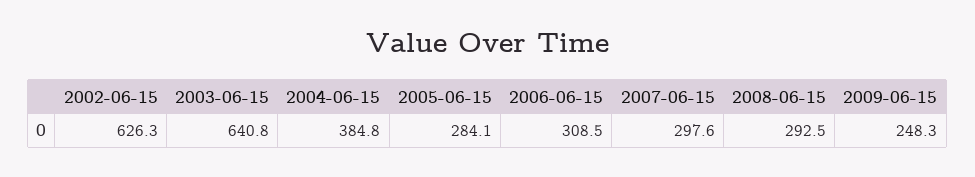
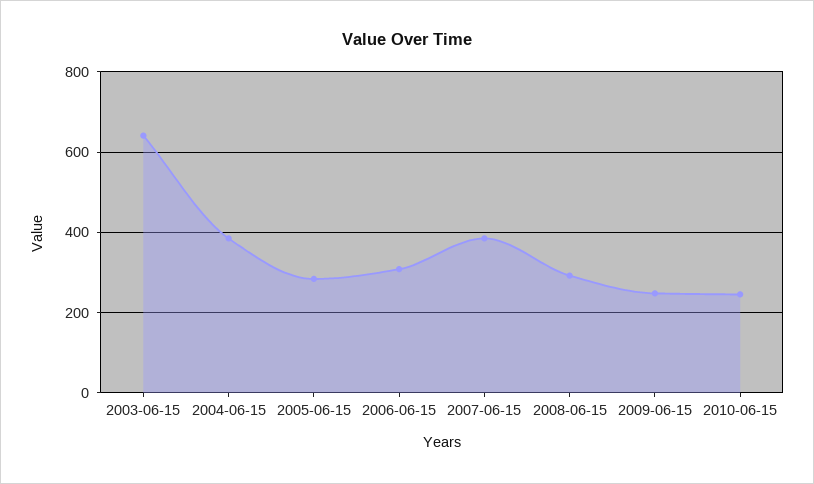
2002-06-15: 626.3 -> none
2007-06-15: 297.6 -> 380
2010-06-15: none -> 240

